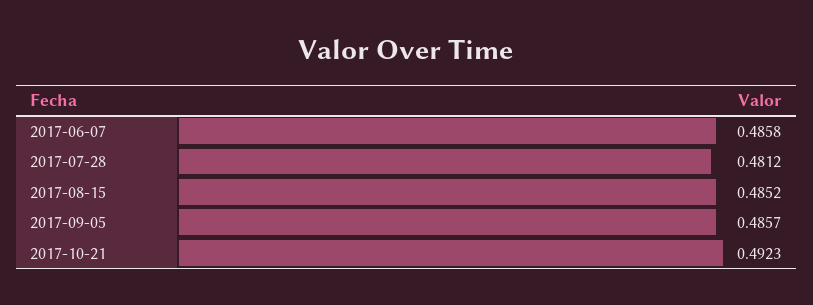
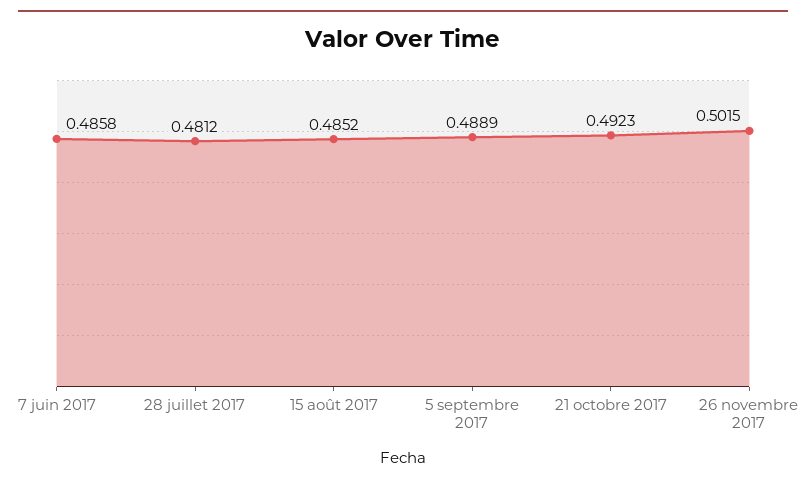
2017-09-05: 0.4857 -> 0.4889
26 novembre 2017: none -> 0.5015

